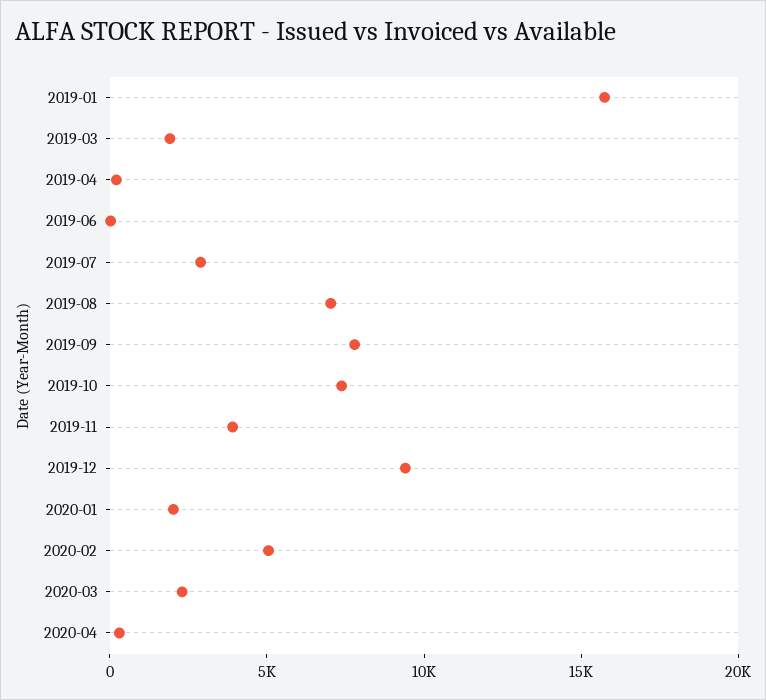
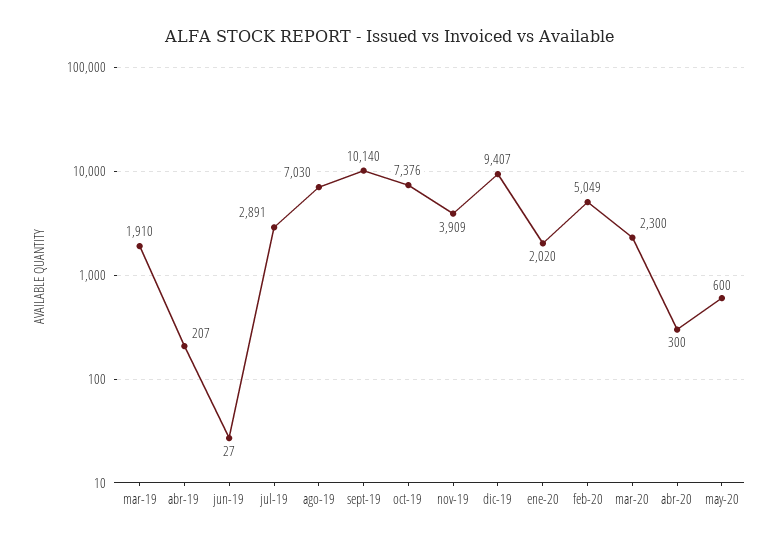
2019-01: 16000 -> none
2019-09: 8000 -> 10140
may-20: none -> 600

